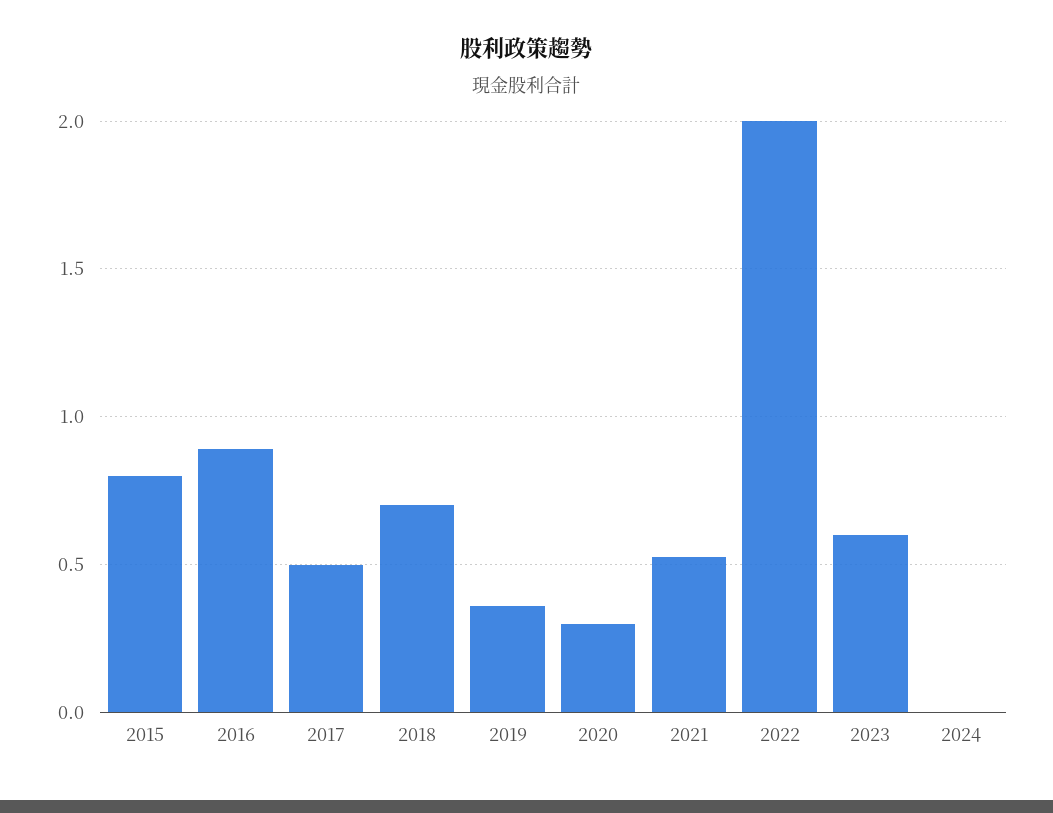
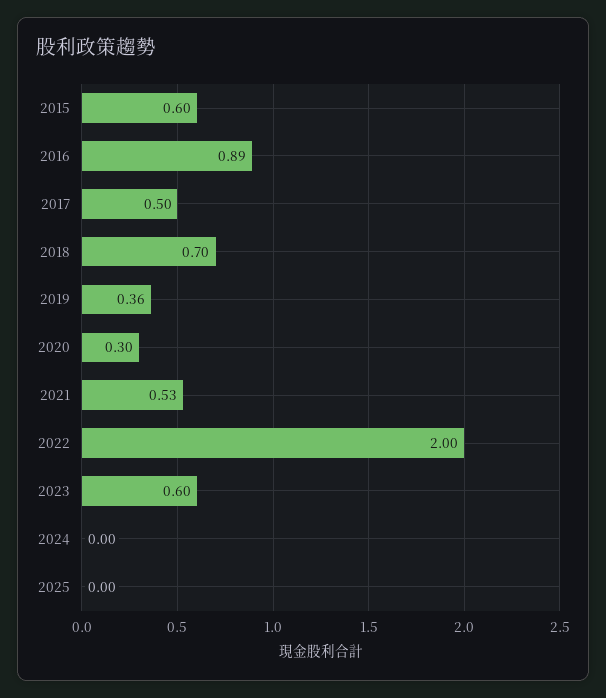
2015: 0.8 -> 0.6
2025: none -> 0

